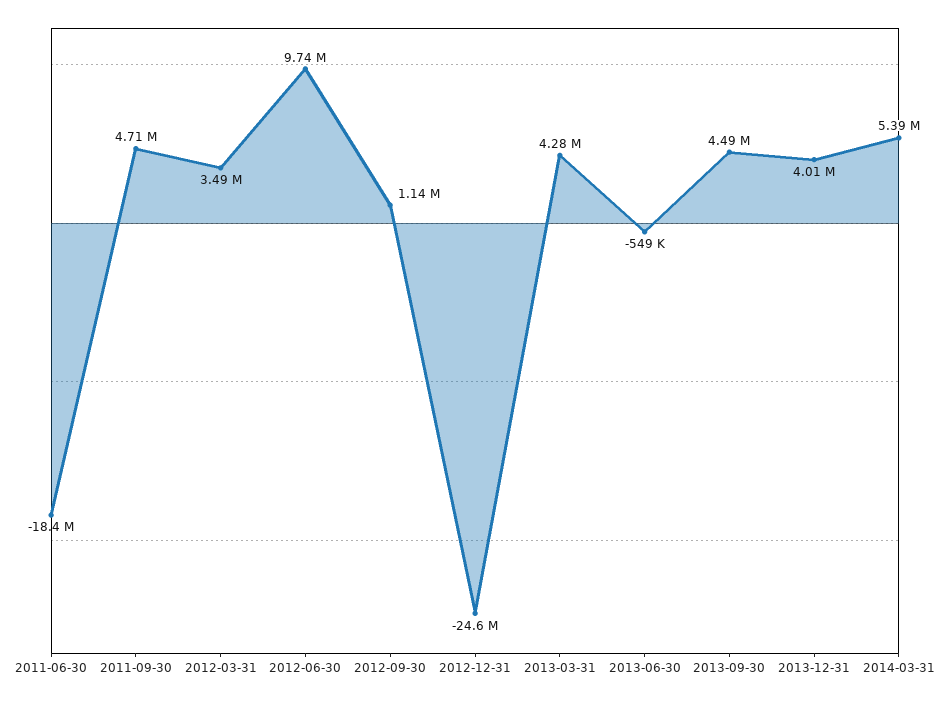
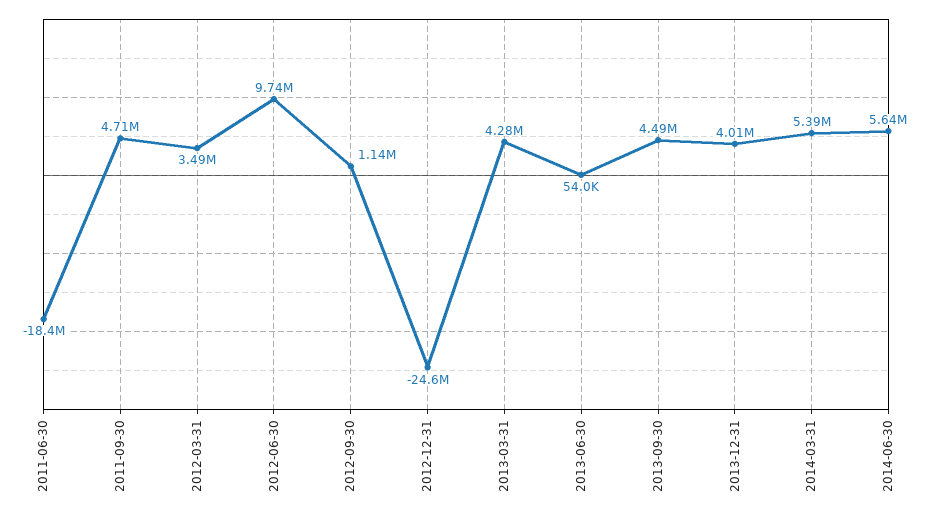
2013-06-30: -549000 -> 54000
2014-06-30: none -> 5640000

